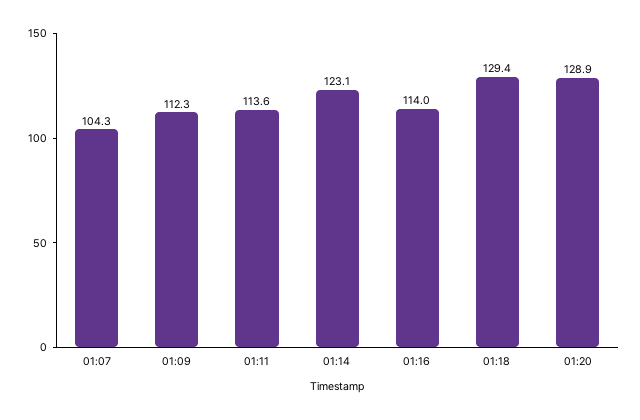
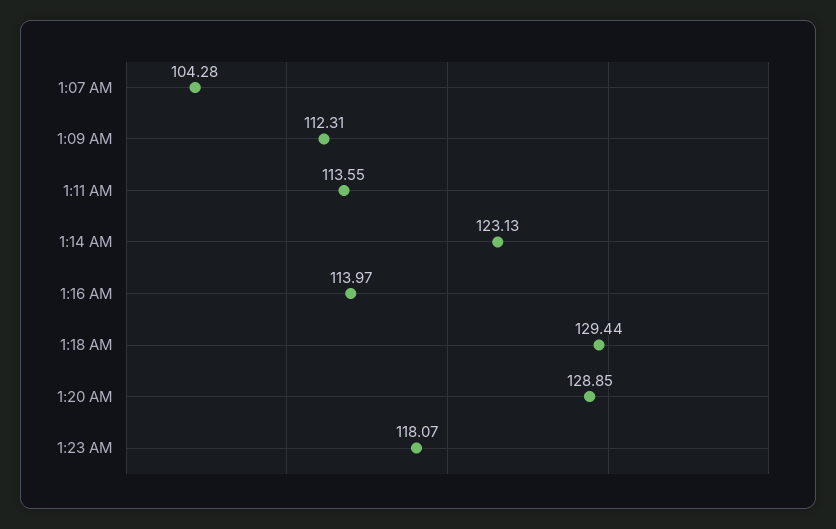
1:23 AM: none -> 118.07

